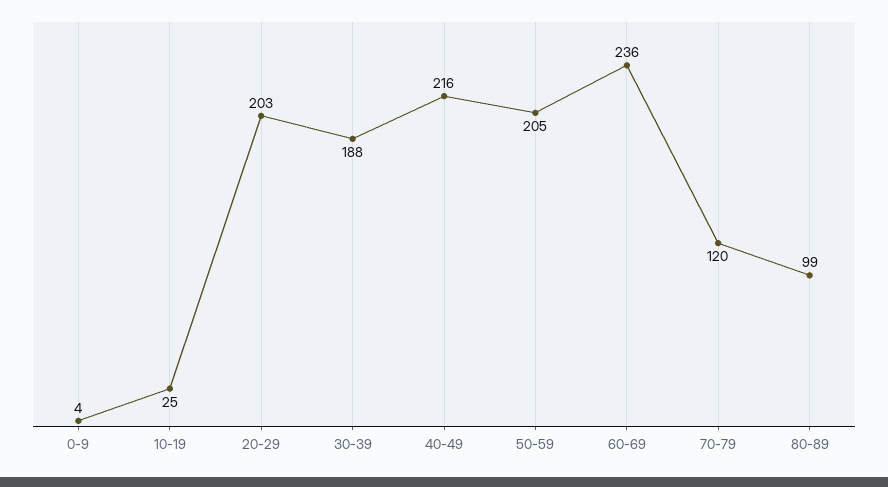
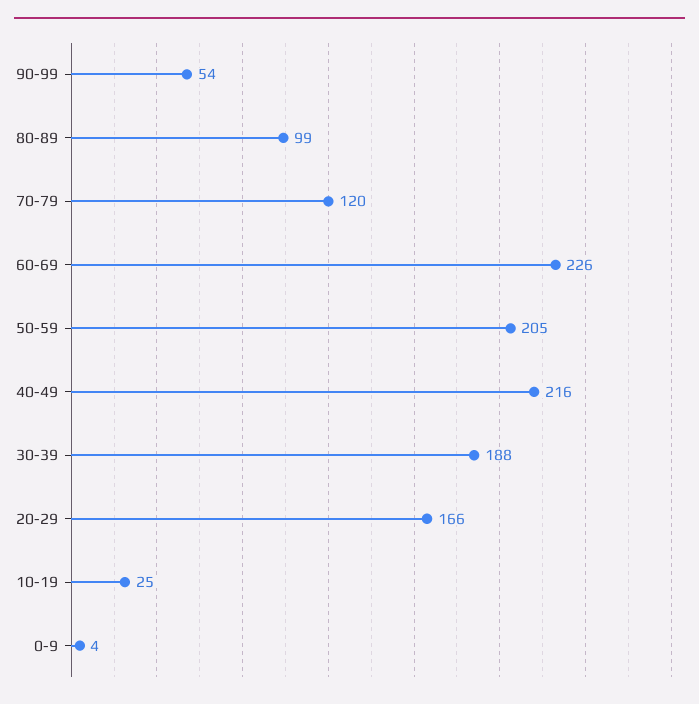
20-29: 203 -> 166
60-69: 236 -> 226
90-99: none -> 54

